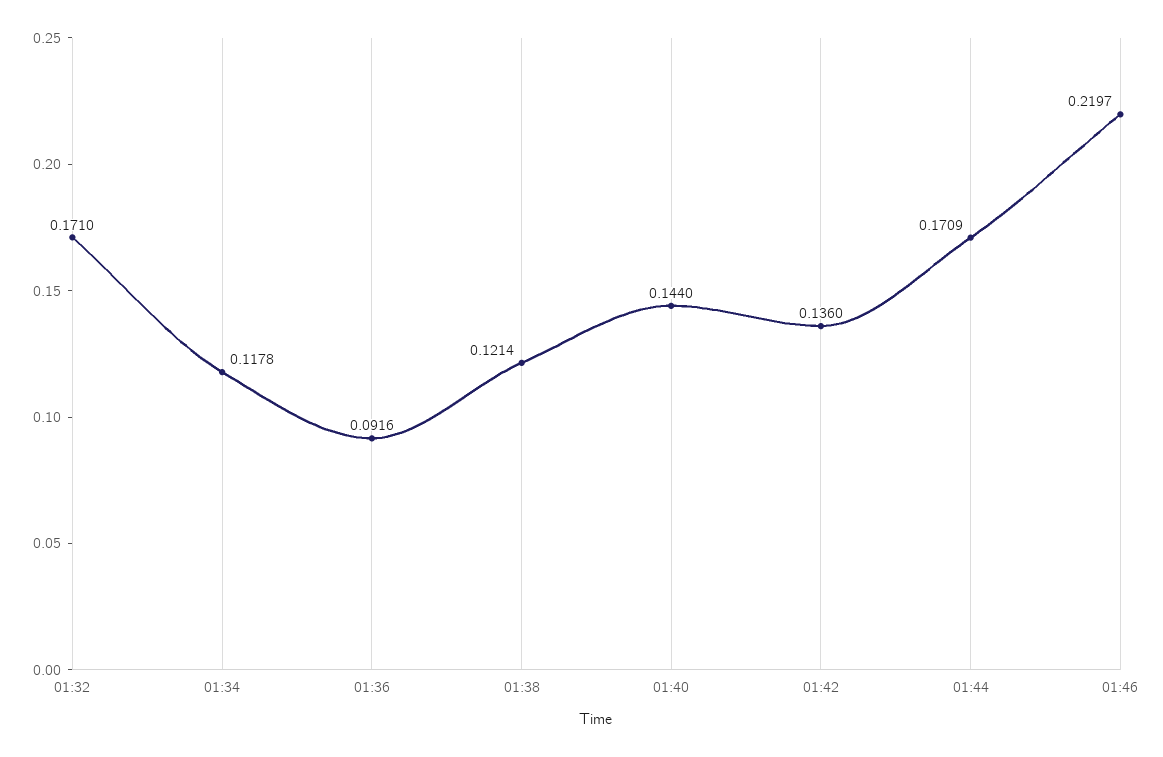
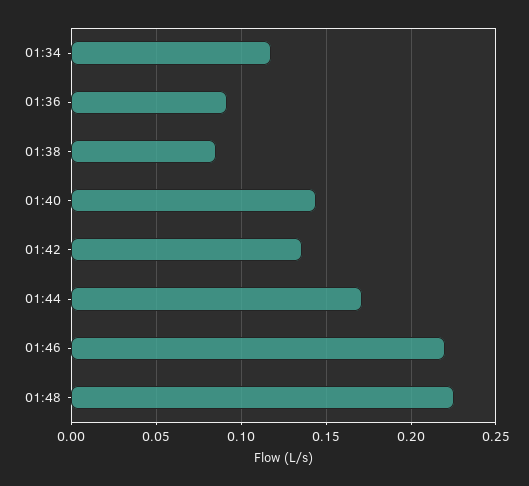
01:32: 0.171 -> none
01:38: 0.1214 -> 0.085
01:48: none -> 0.225

